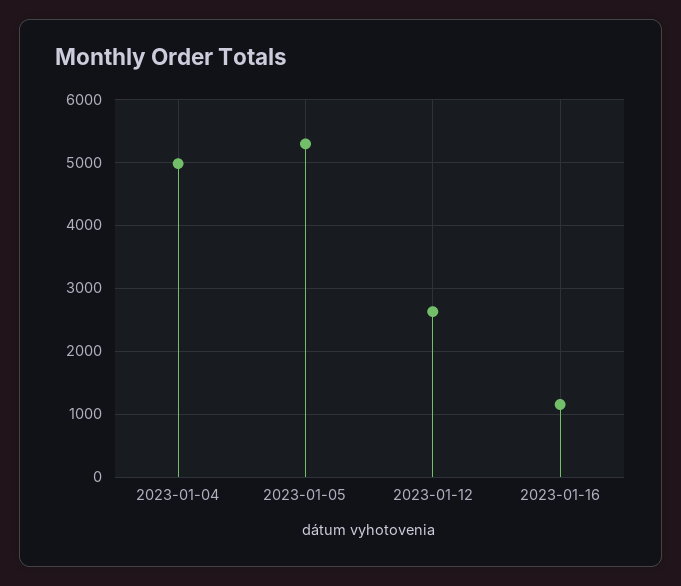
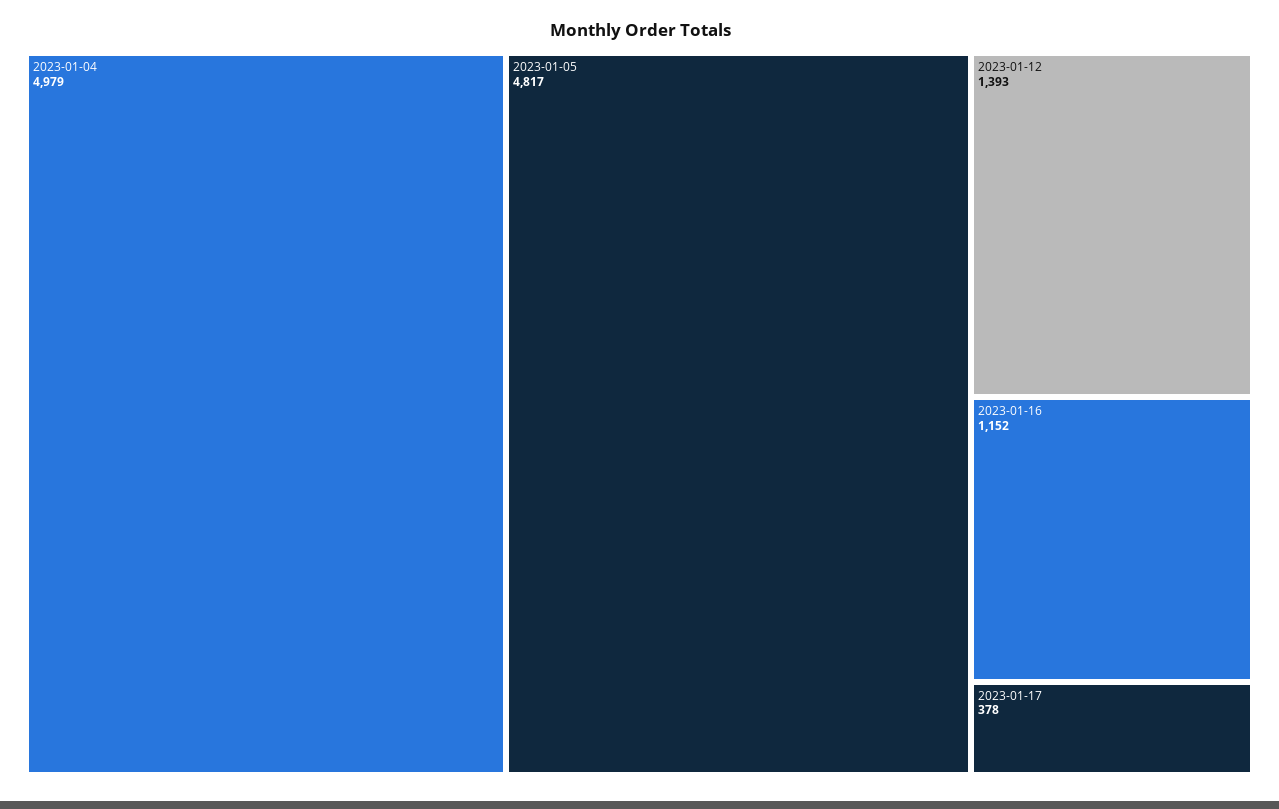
2023-01-05: 5300 -> 4817
2023-01-12: 2600 -> 1393
2023-01-17: none -> 378

